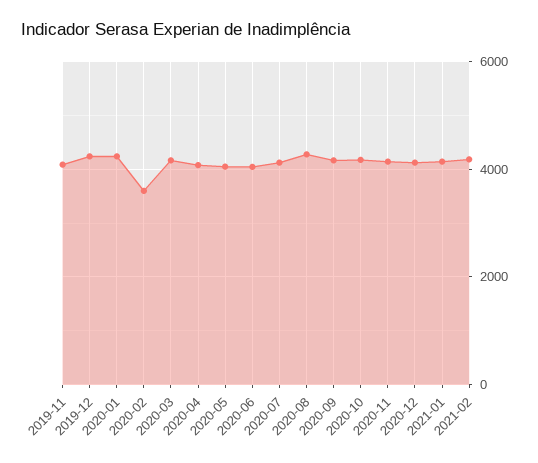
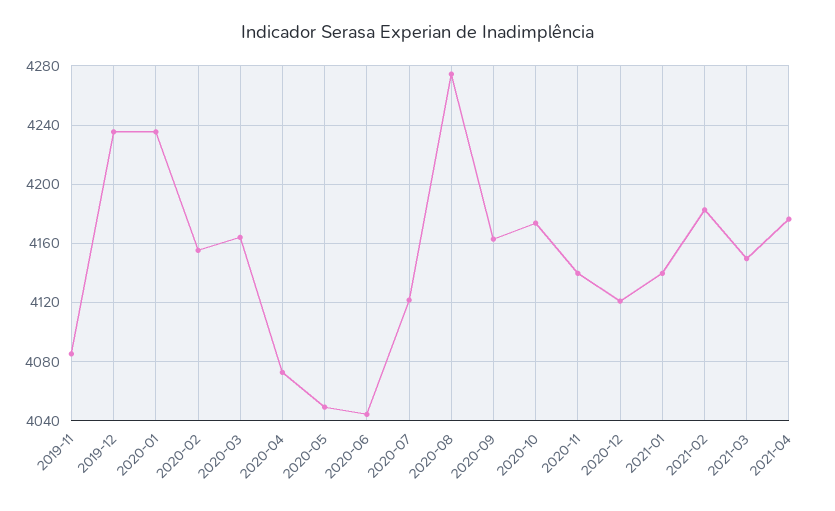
2020-02: 3600 -> 4155
2021-03: none -> 4150
2021-04: none -> 4175

